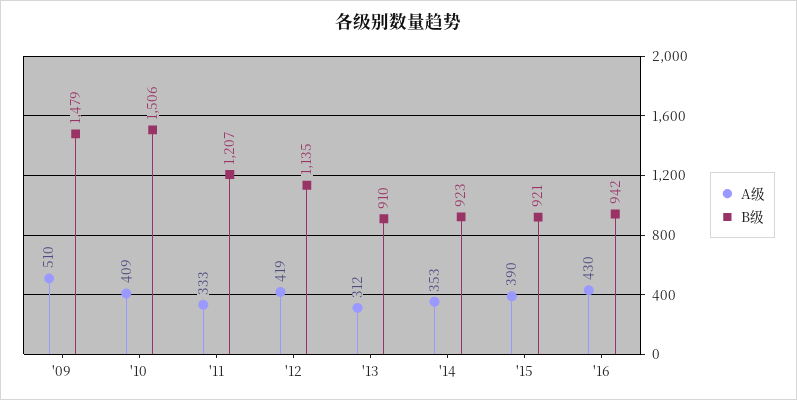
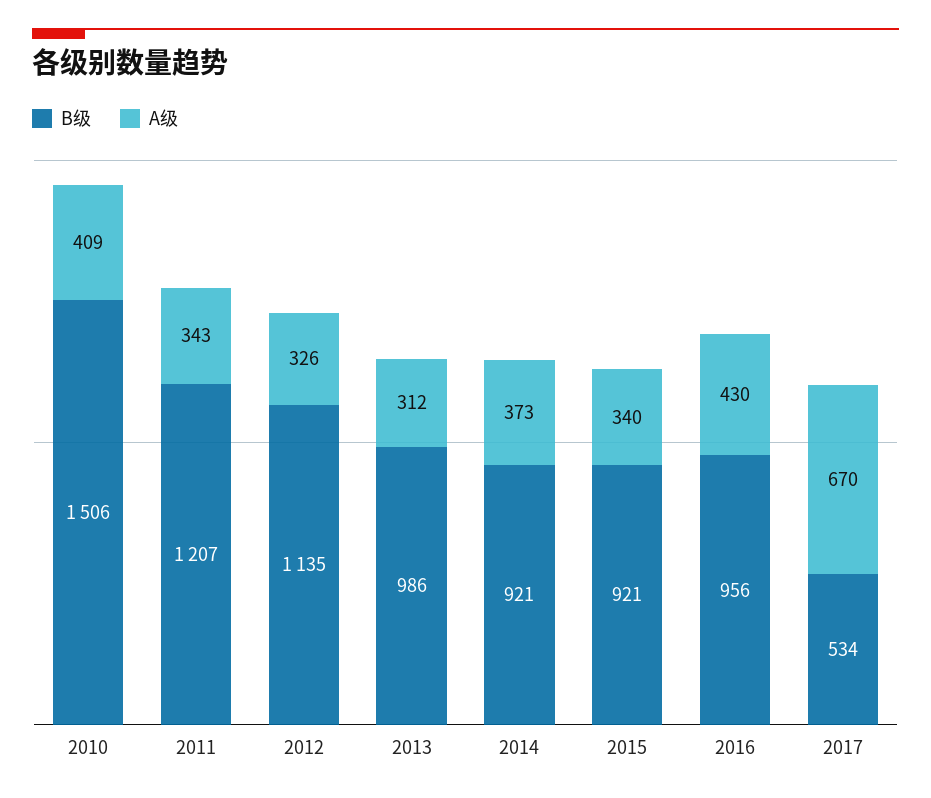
A级, '09: 510 -> none
B级, '09: 1479 -> none
A级, '11: 333 -> 343
A级, '12: 419 -> 326
B级, '13: 910 -> 986
A级, '14: 353 -> 373
B级, '14: 923 -> 921
A级, '15: 390 -> 340
B级, '16: 942 -> 956
B级, 2017: none -> 534
A级, 2017: none -> 670

